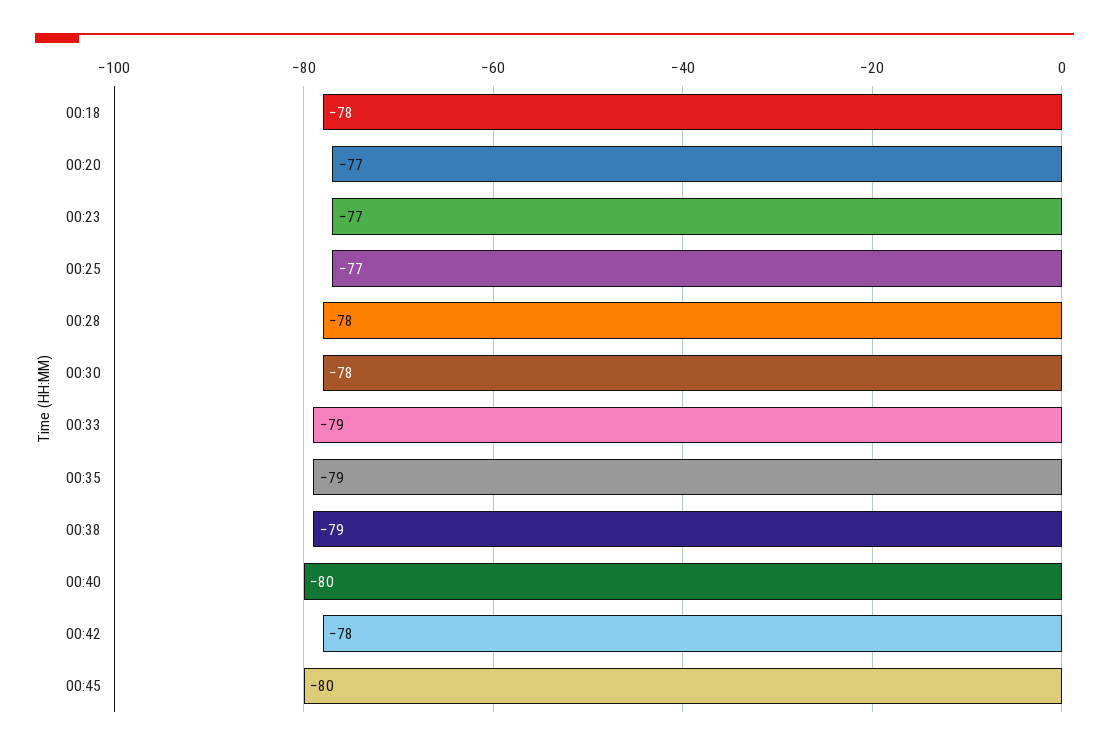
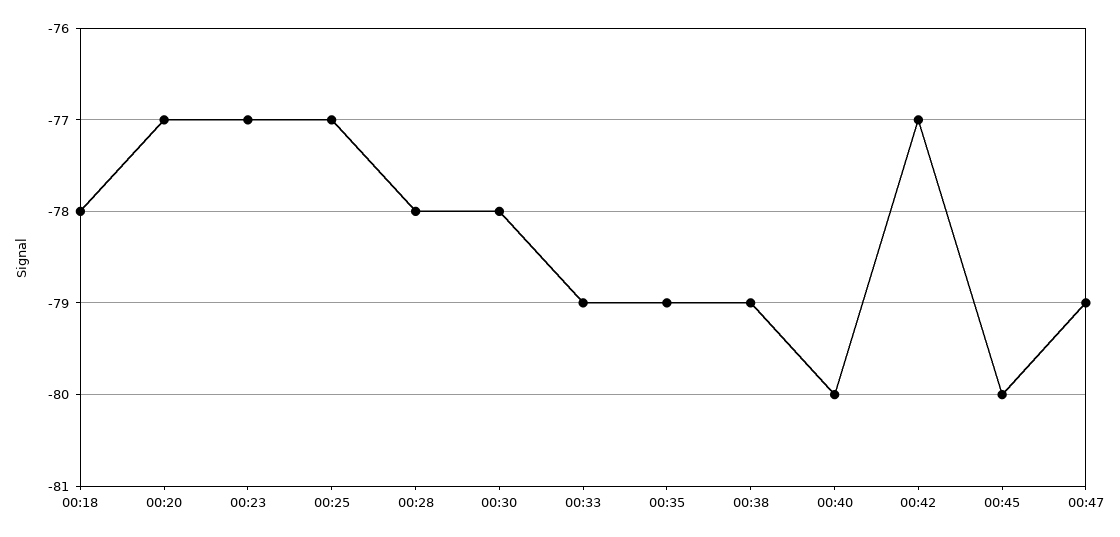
00:42: -78 -> -77
00:47: none -> -79

